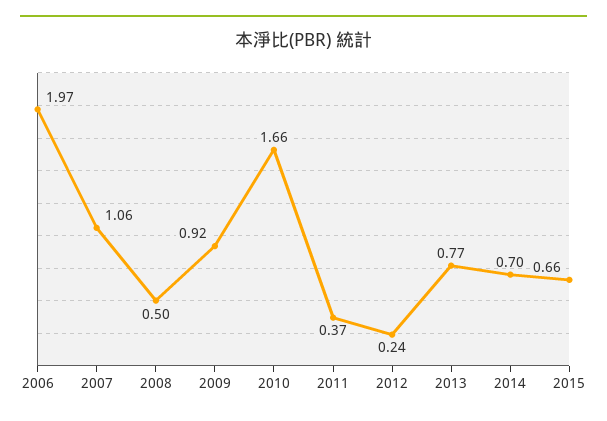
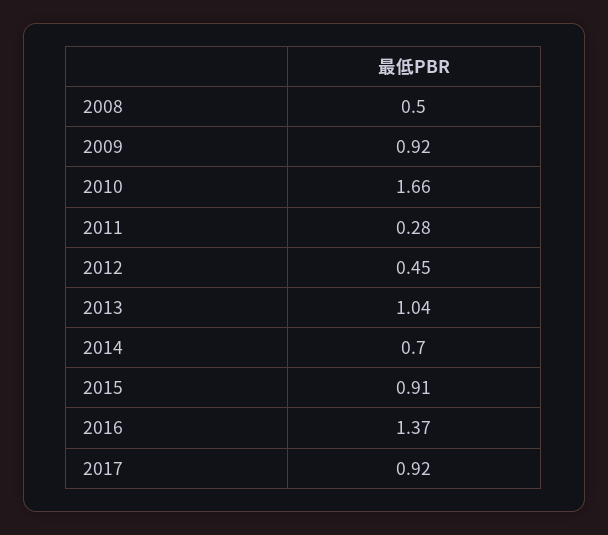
2006: 1.97 -> none
2007: 1.06 -> none
2011: 0.37 -> 0.28
2012: 0.24 -> 0.45
2013: 0.77 -> 1.04
2015: 0.66 -> 0.91
2016: none -> 1.37
2017: none -> 0.92

